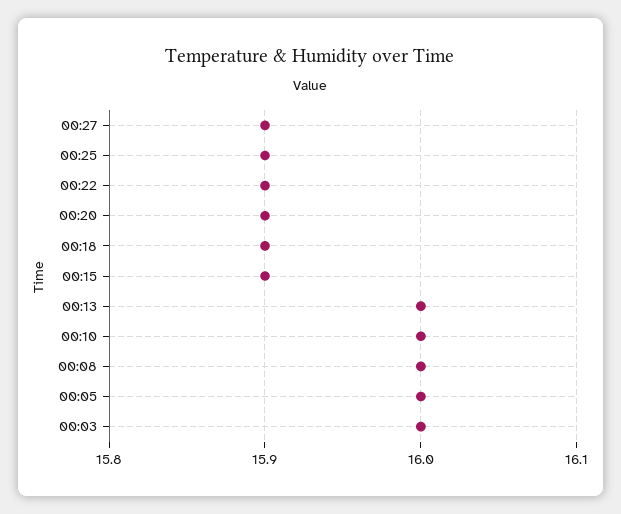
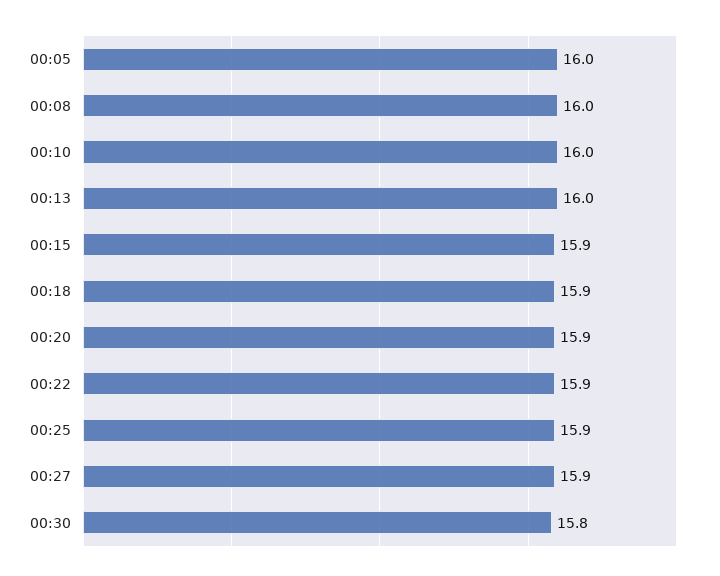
00:03: 16 -> none
00:30: none -> 15.8

